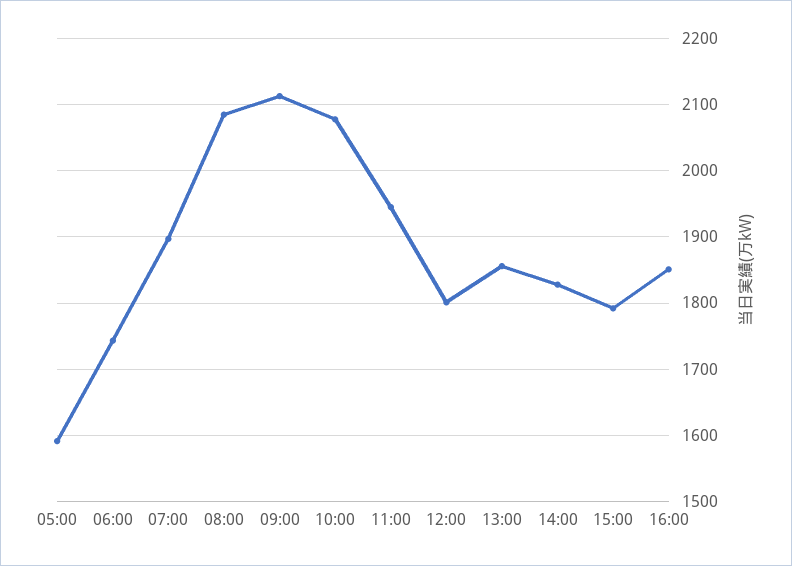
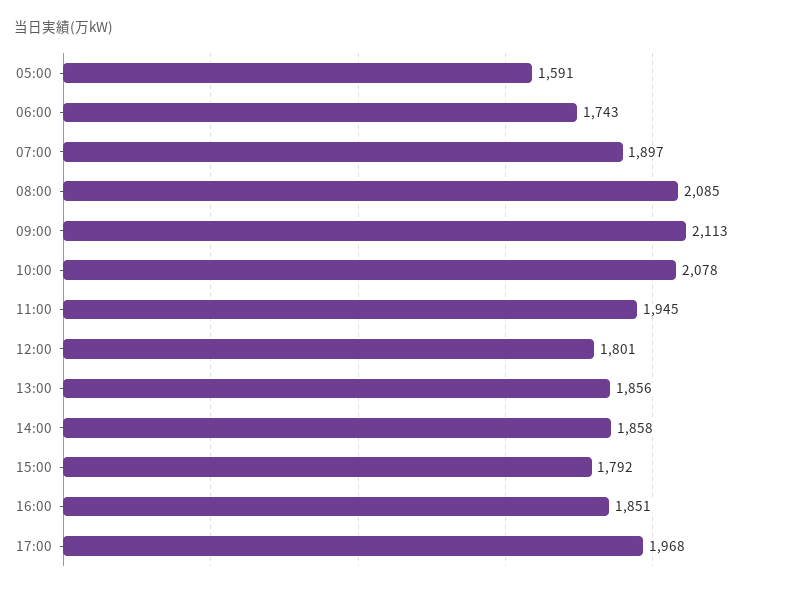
14:00: 1830 -> 1858
17:00: none -> 1968

